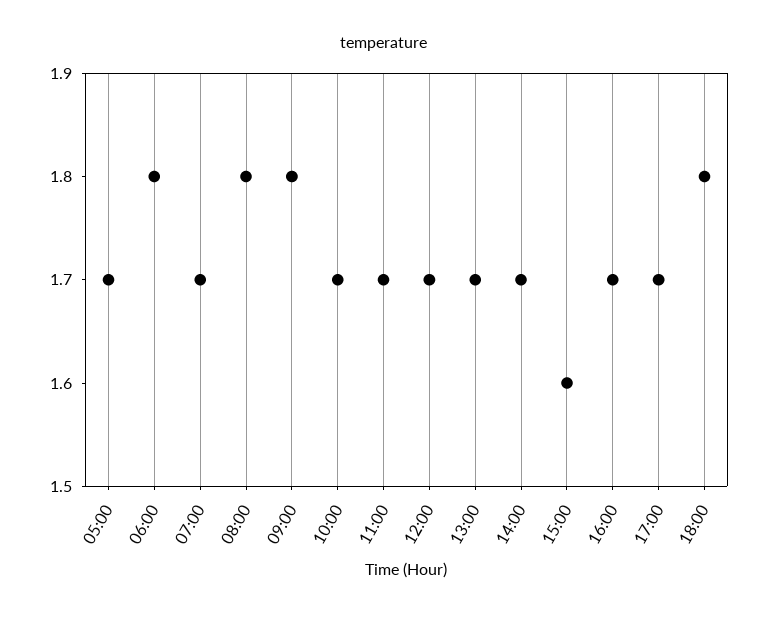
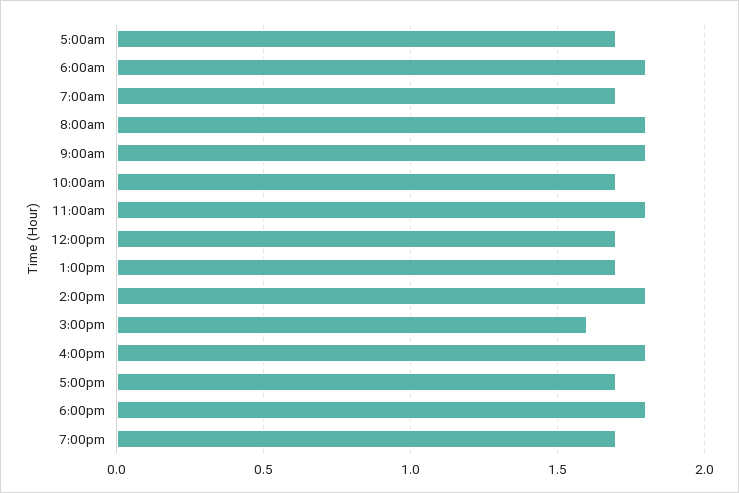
11:00: 1.7 -> 1.8
14:00: 1.7 -> 1.8
16:00: 1.7 -> 1.8
7:00pm: none -> 1.7

